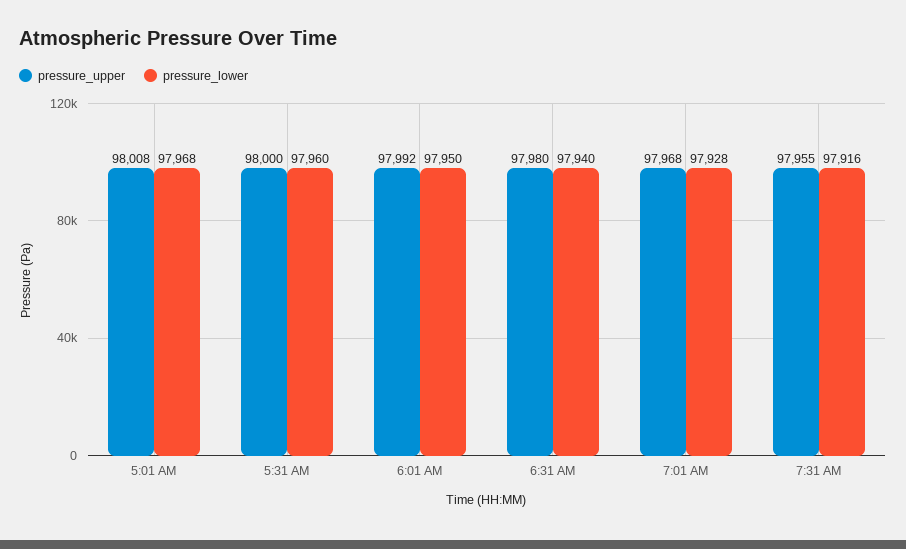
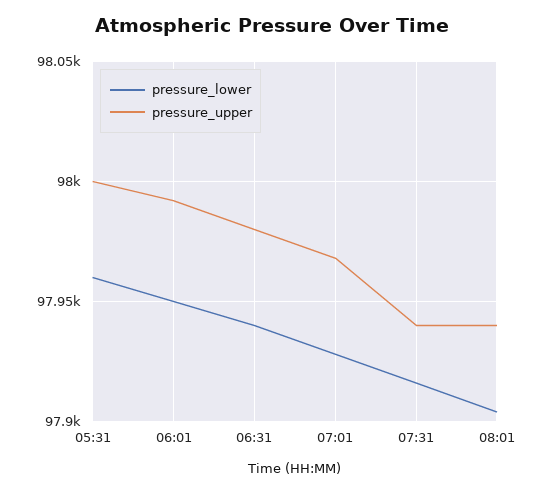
pressure_upper, 5:01 AM: 98008 -> none
pressure_lower, 5:01 AM: 97968 -> none
pressure_upper, 7:31 AM: 97955 -> 97940
pressure_lower, 08:01: none -> 97905
pressure_upper, 08:01: none -> 97940

